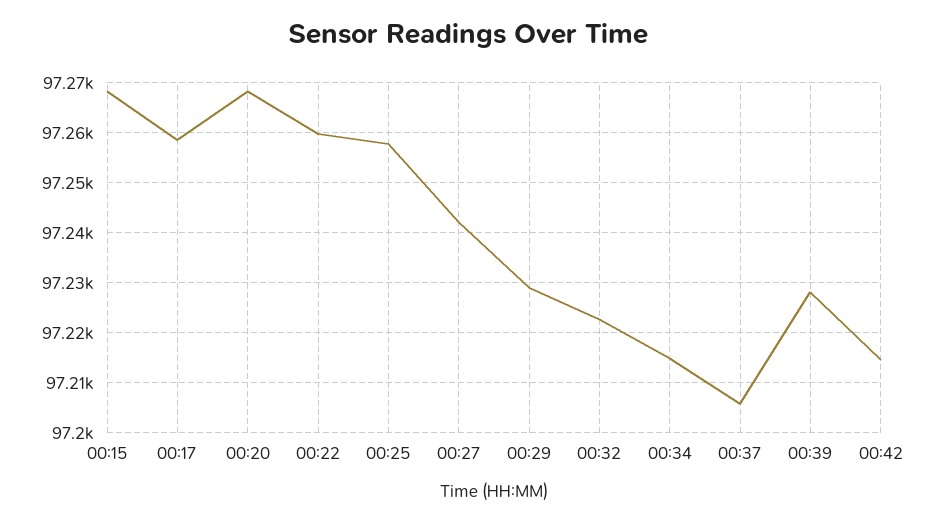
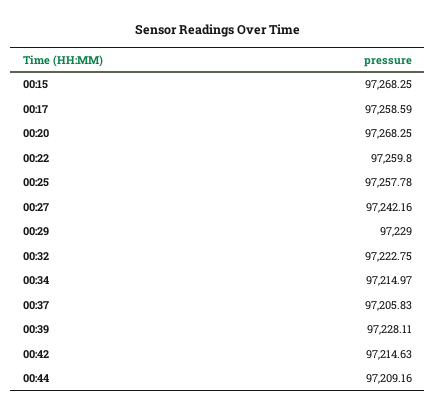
00:44: none -> 97209.16

